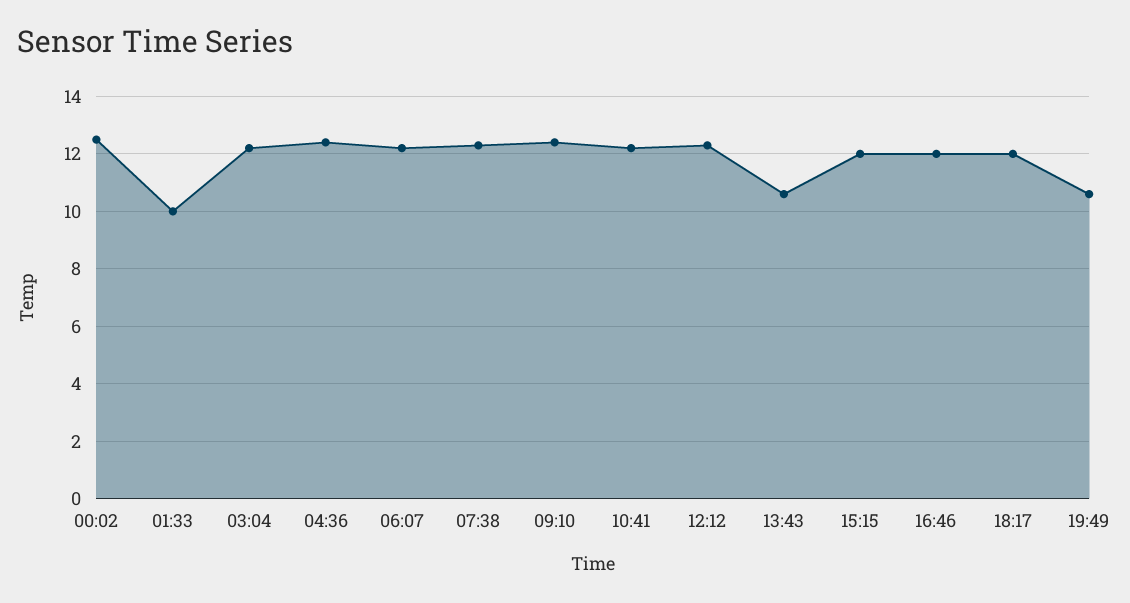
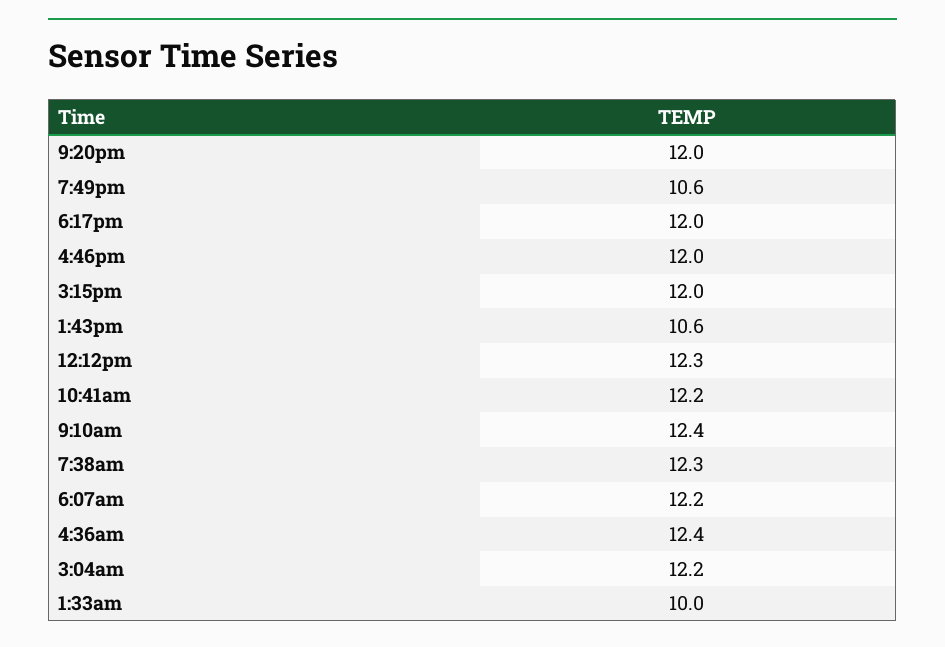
00:02: 12.5 -> none
9:20pm: none -> 12

